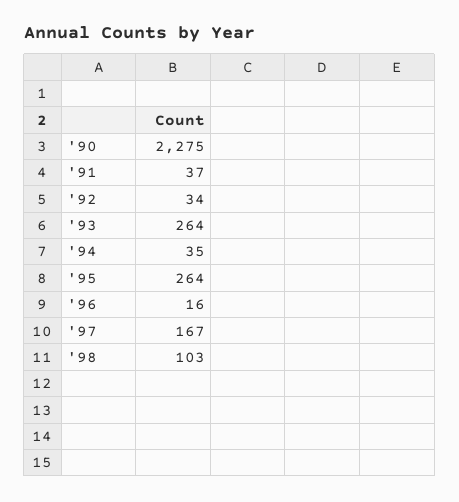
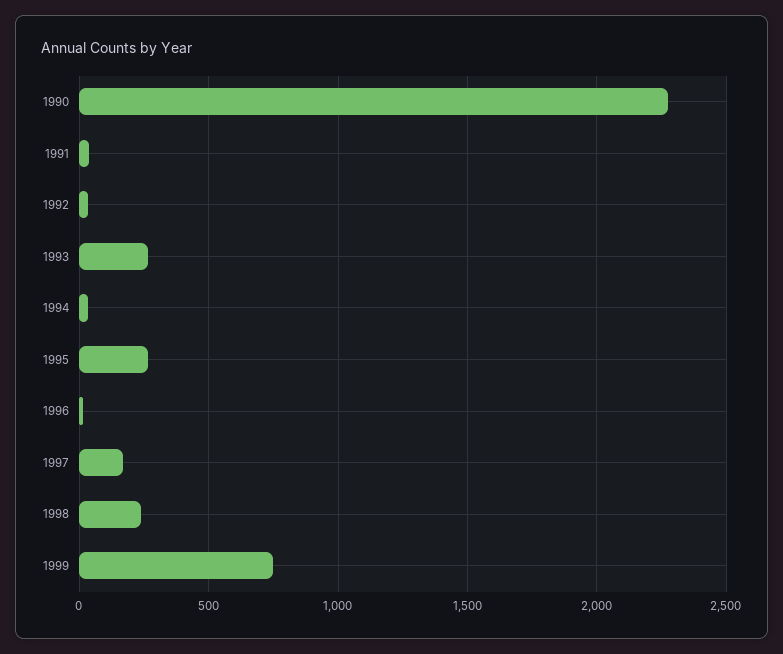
'98: 103 -> 250
1999: none -> 750

